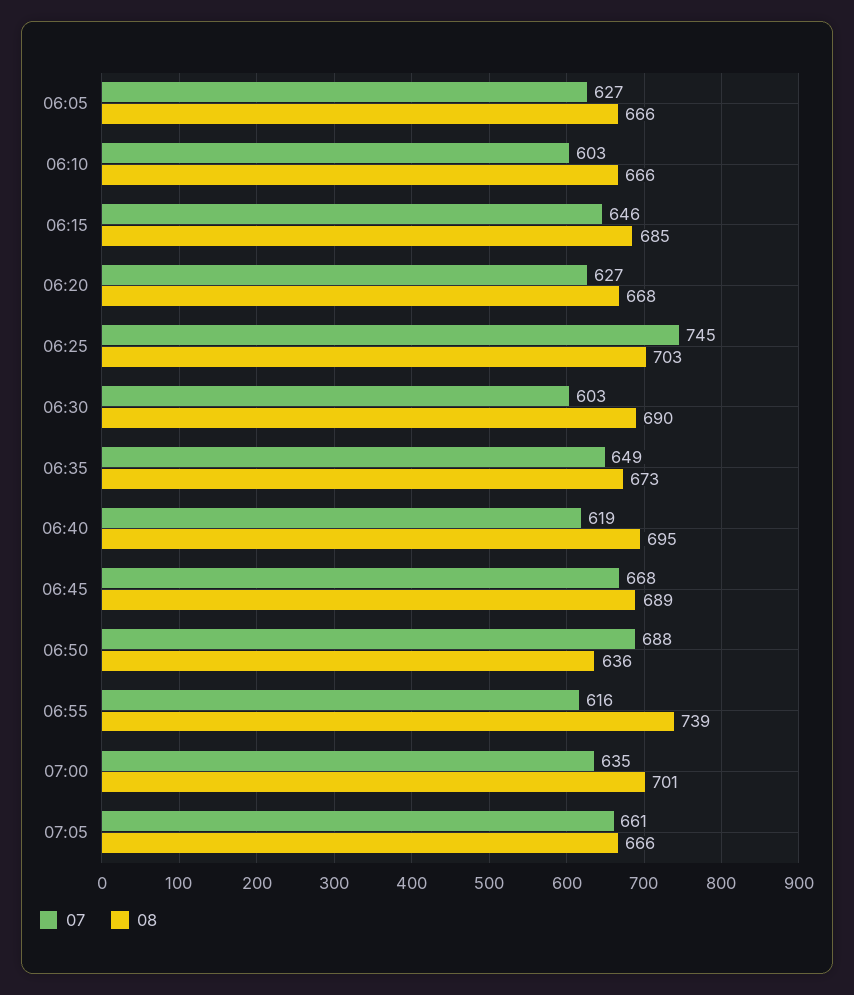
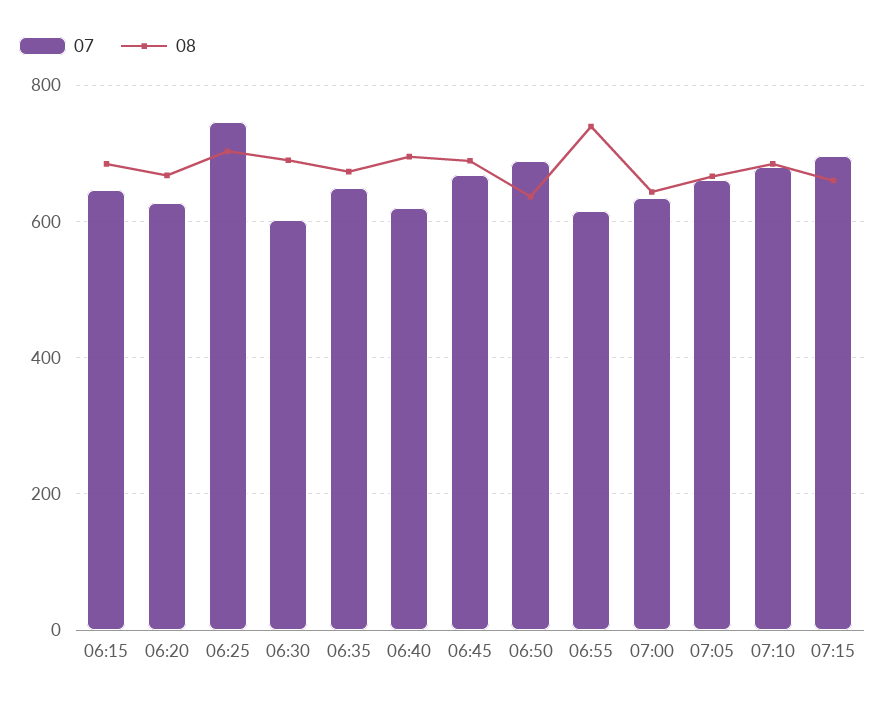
07, 06:05: 627 -> none
08, 06:05: 666 -> none
07, 06:10: 603 -> none
08, 06:10: 666 -> none
08, 07:00: 701 -> 640
07, 07:10: none -> 680
08, 07:10: none -> 680
07, 07:15: none -> 700
08, 07:15: none -> 660

